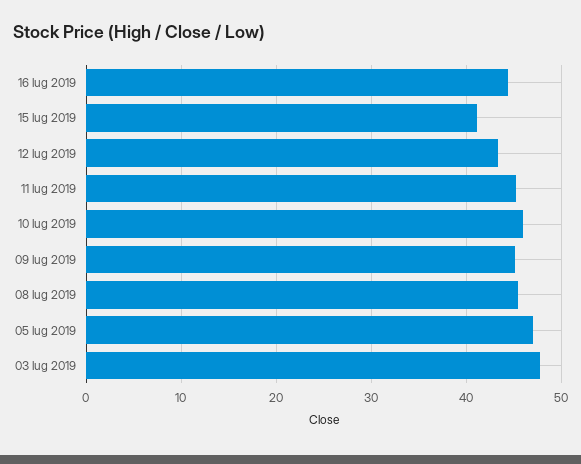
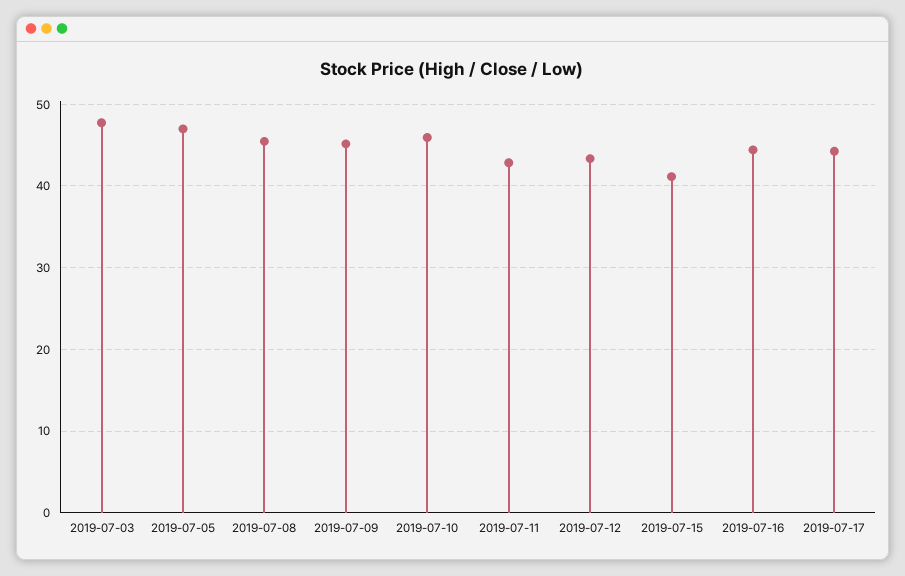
11 lug 2019: 45 -> 43
2019-07-17: none -> 44

